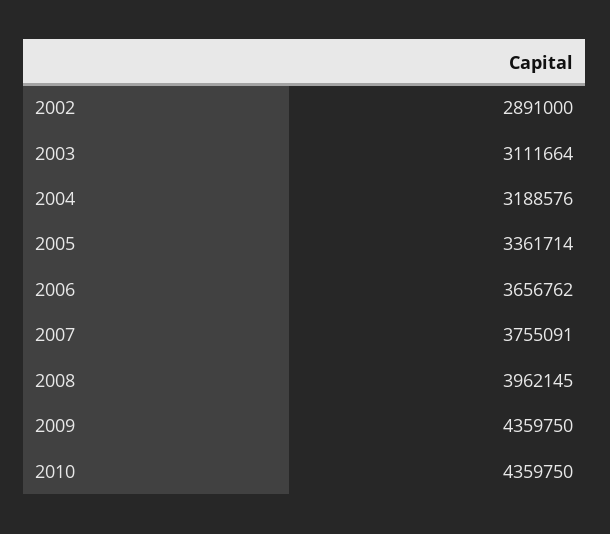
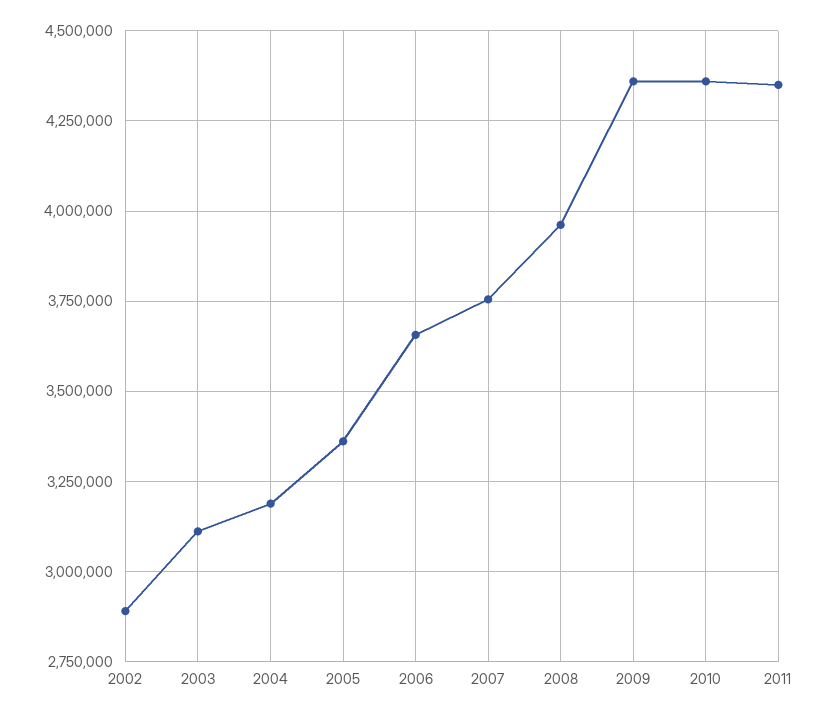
2011: none -> 4350000

